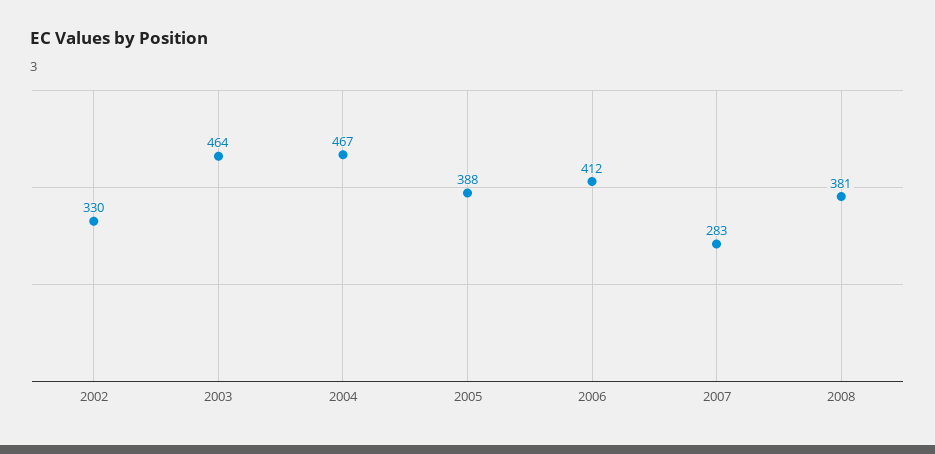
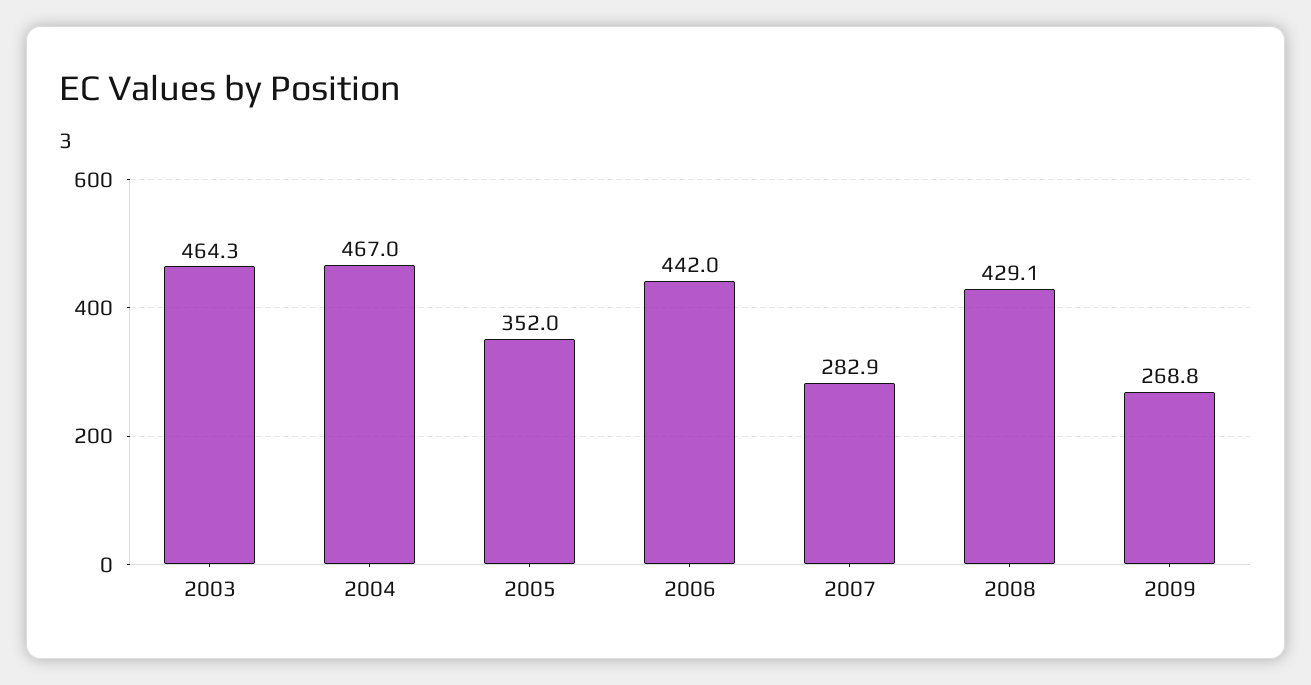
2002: 330 -> none
2005: 388 -> 352
2006: 412 -> 442
2008: 381 -> 429.1
2009: none -> 268.8

